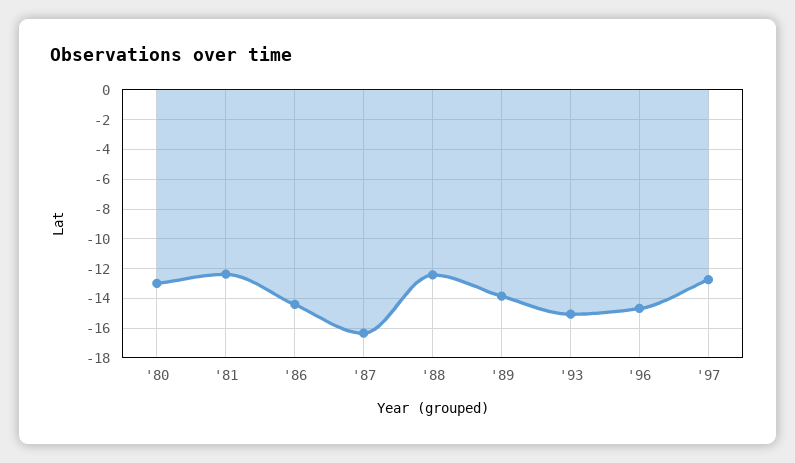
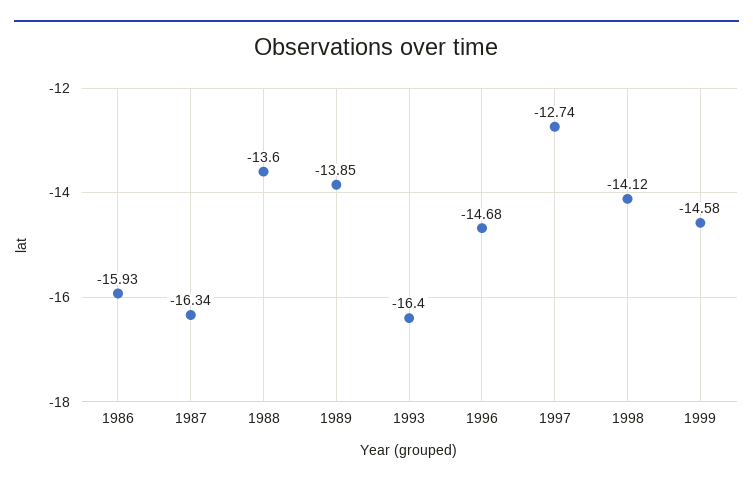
'80: -13 -> none
'81: -12.5 -> none
'86: -14.5 -> -15.93
'88: -12.5 -> -13.6
'93: -15 -> -16.4
1998: none -> -14.12
1999: none -> -14.58

